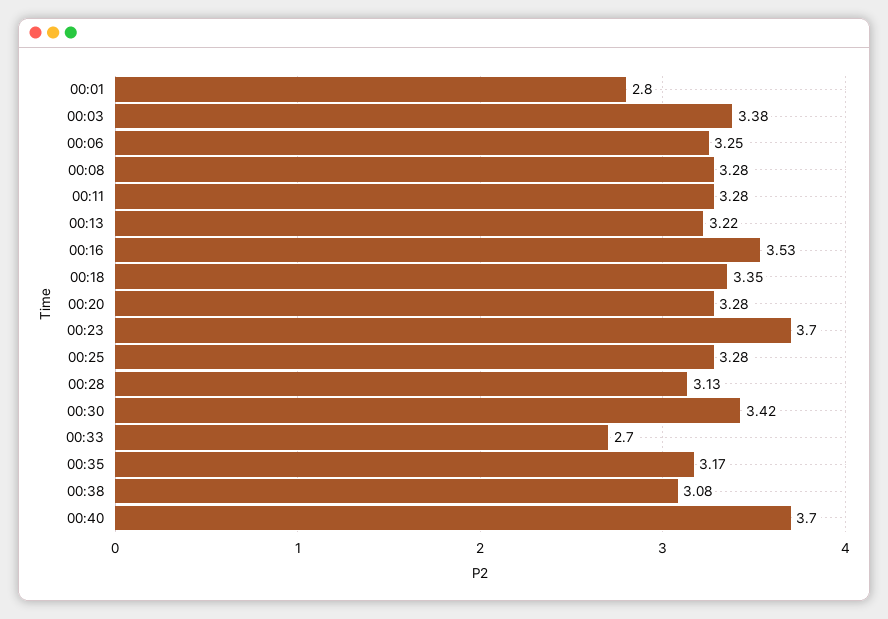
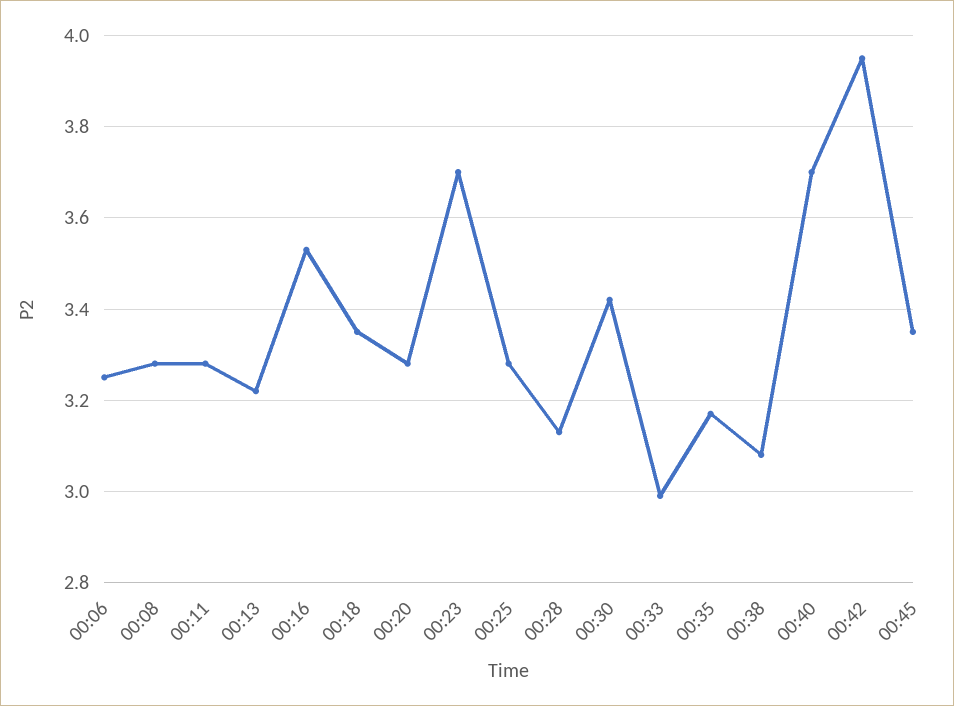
00:01: 2.8 -> none
00:03: 3.38 -> none
00:33: 2.7 -> 3
00:42: none -> 3.95
00:45: none -> 3.35

